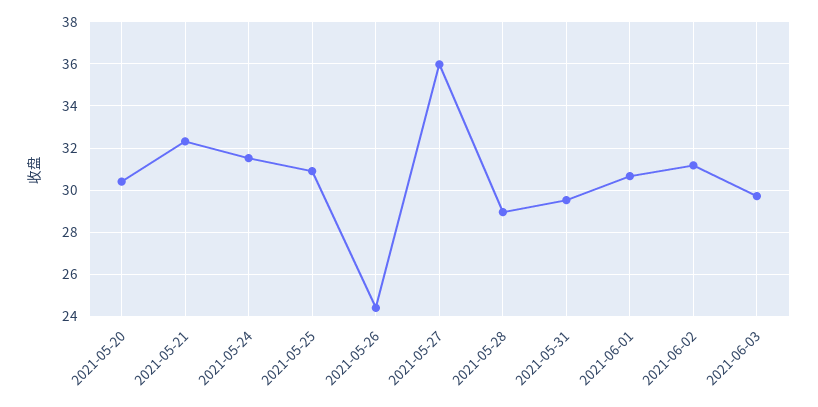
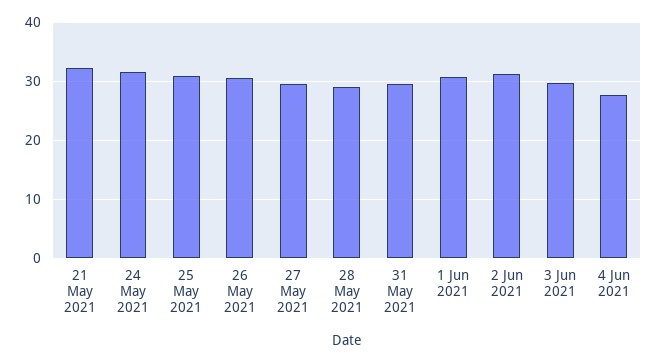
2021-05-20: 30.5 -> none
2021-05-26: 24.5 -> 30
2021-05-27: 36 -> 30
4 Jun 2021: none -> 28

